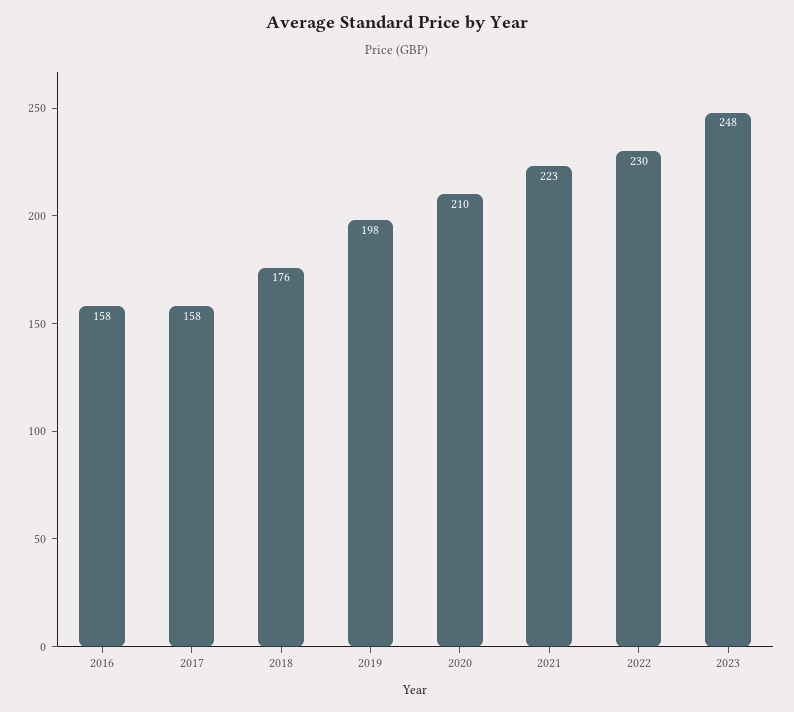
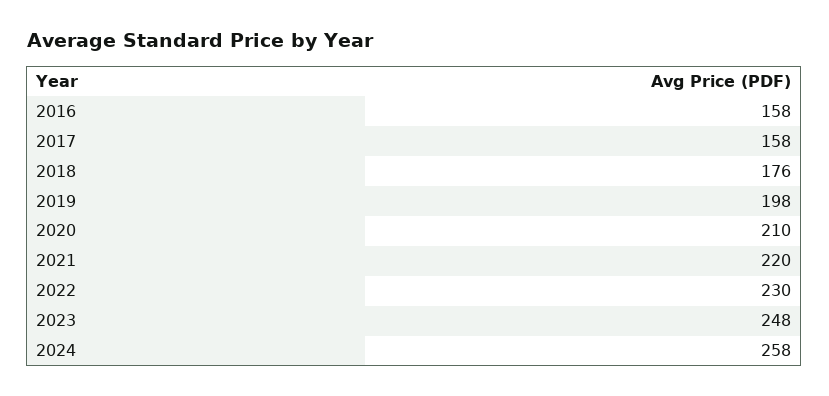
2021: 223 -> 220
2024: none -> 258

